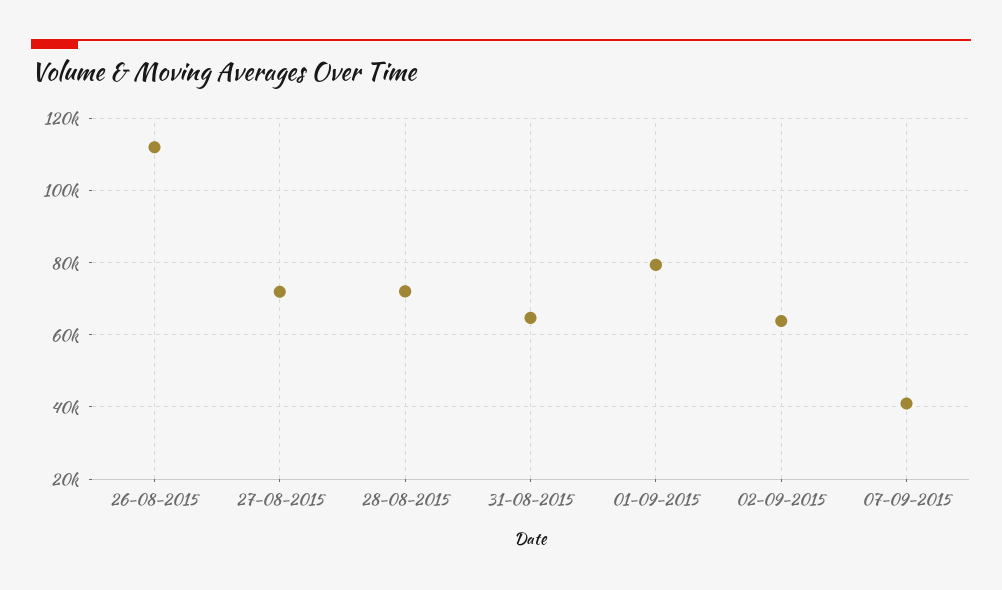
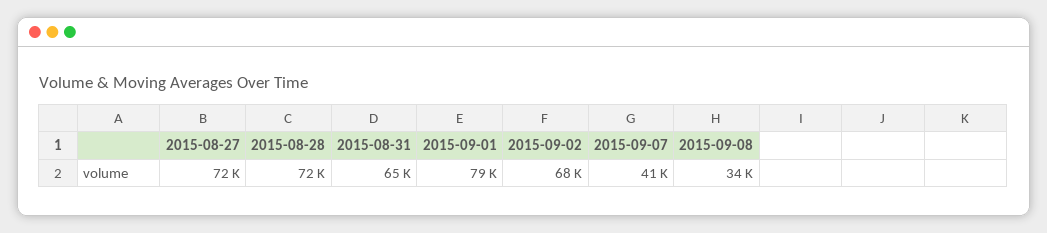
26-08-2015: 112000 -> none
02-09-2015: 64000 -> 68000
2015-09-08: none -> 34000

